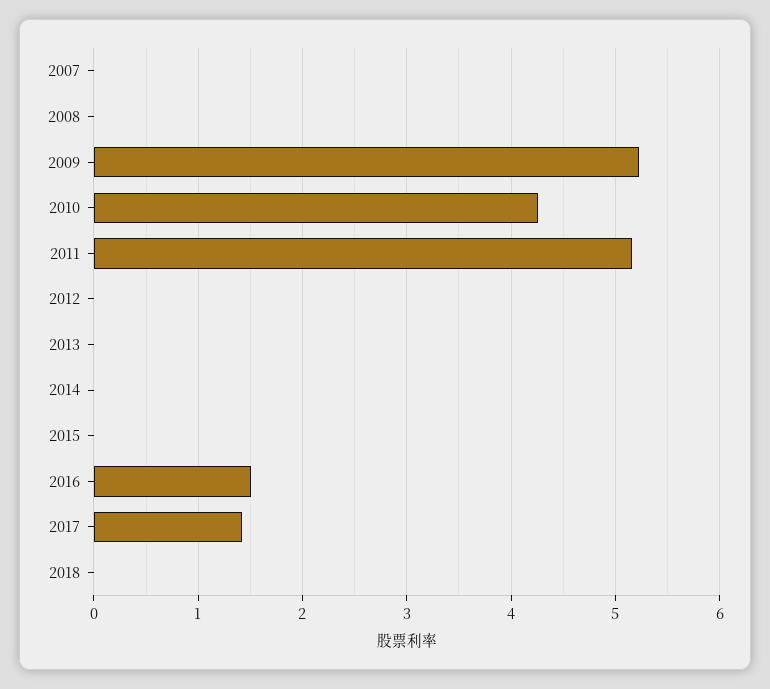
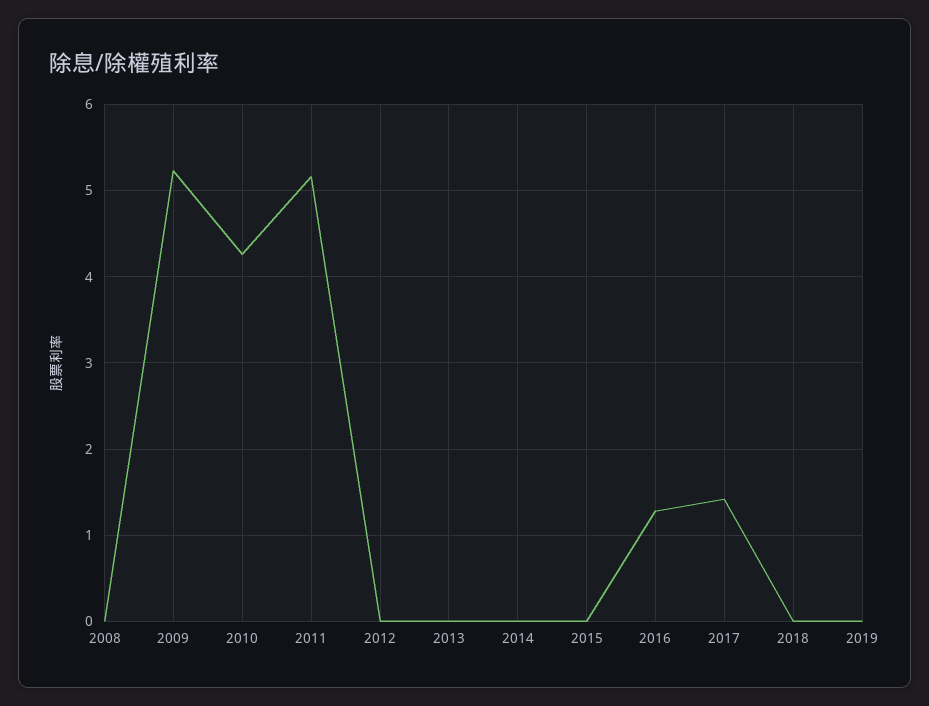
2007: 0 -> none
2016: 1.5 -> 1.3
2019: none -> 0

